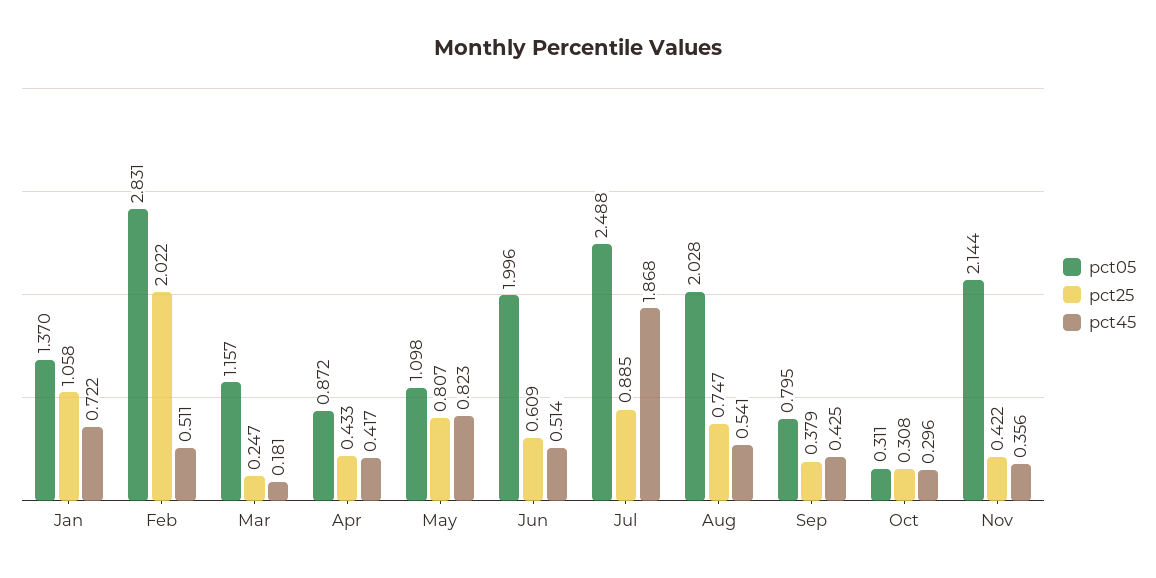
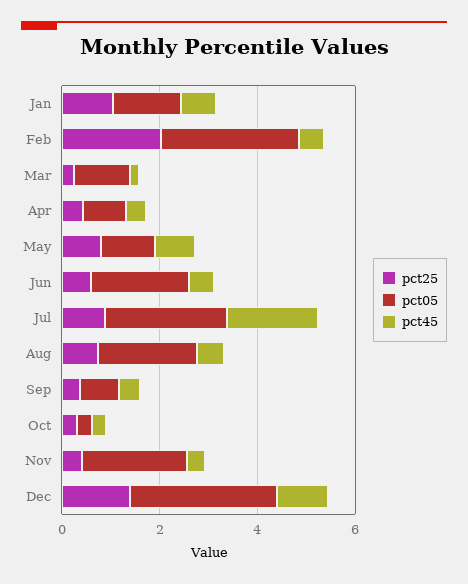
pct25, Dec: none -> 1.5
pct05, Dec: none -> 3
pct45, Dec: none -> 1

